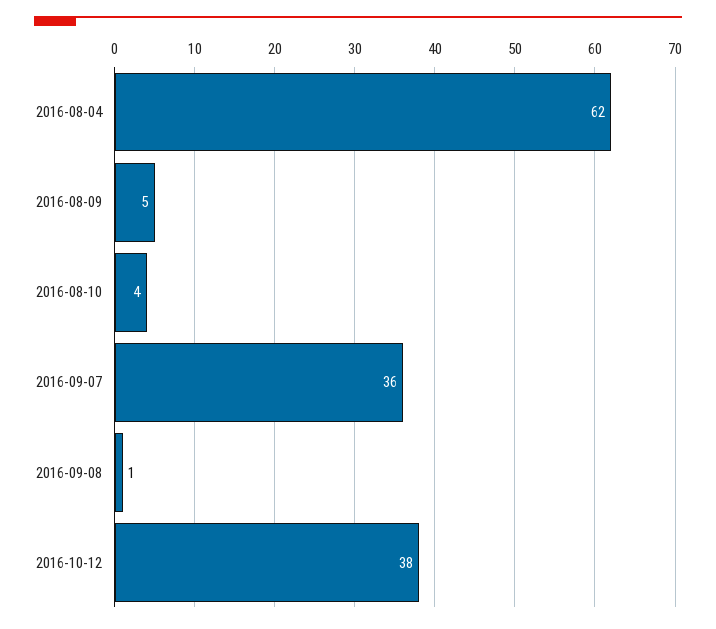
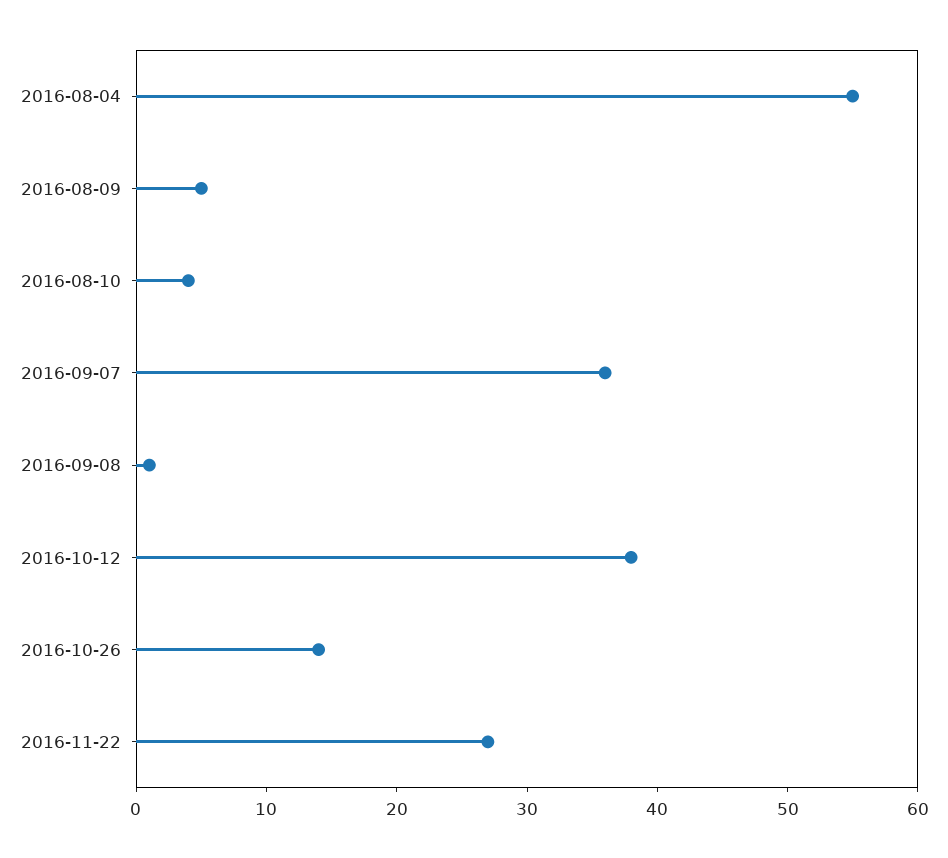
2016-08-04: 62 -> 55
2016-10-26: none -> 14
2016-11-22: none -> 27

